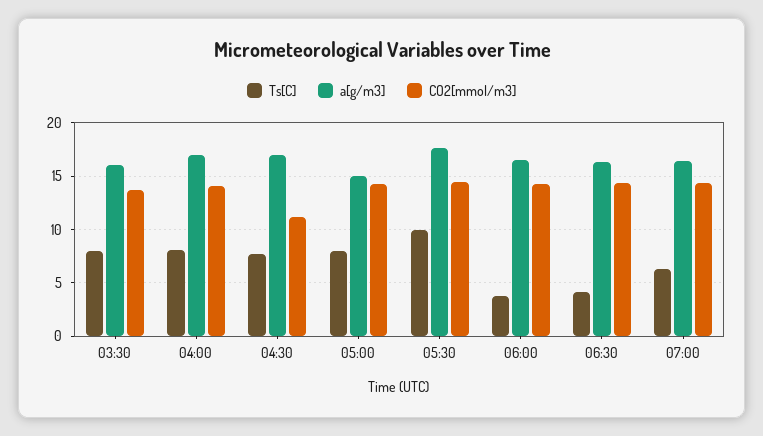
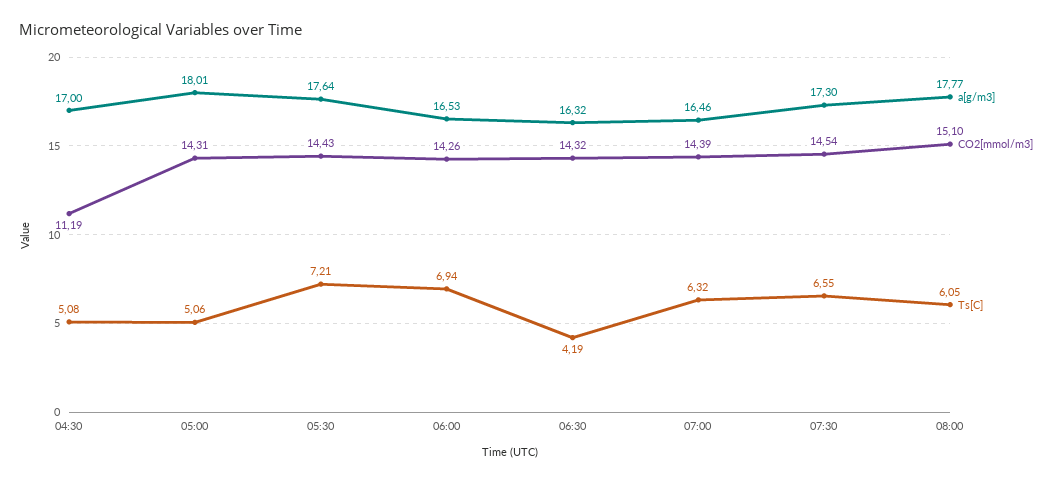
Ts[C], 03:30: 8 -> none
a[g/m3], 03:30: 16 -> none
CO2[mmol/m3], 03:30: 14 -> none
Ts[C], 04:00: 8 -> none
a[g/m3], 04:00: 17 -> none
CO2[mmol/m3], 04:00: 14 -> none
Ts[C], 04:30: 8 -> 5.08
Ts[C], 05:00: 8 -> 5.06
a[g/m3], 05:00: 15 -> 18.01
Ts[C], 05:30: 10 -> 7.21
Ts[C], 06:00: 4 -> 6.94
a[g/m3], 07:30: none -> 17.3
CO2[mmol/m3], 07:30: none -> 14.54
Ts[C], 07:30: none -> 6.55
a[g/m3], 08:00: none -> 17.77
CO2[mmol/m3], 08:00: none -> 15.1
Ts[C], 08:00: none -> 6.05

